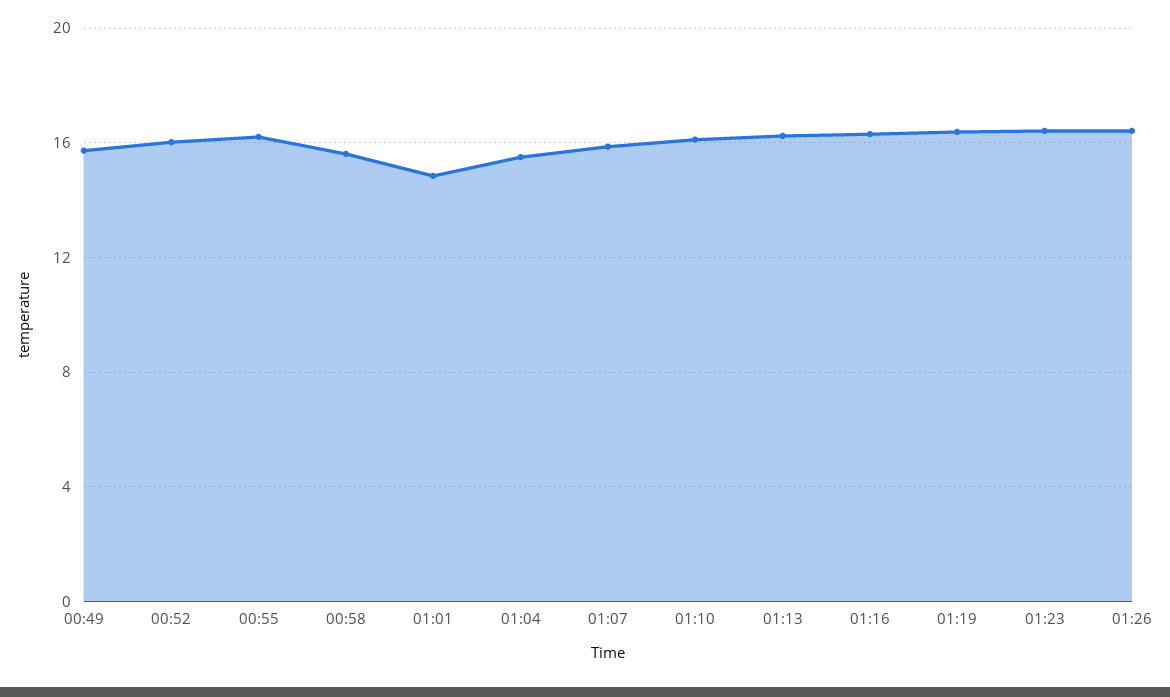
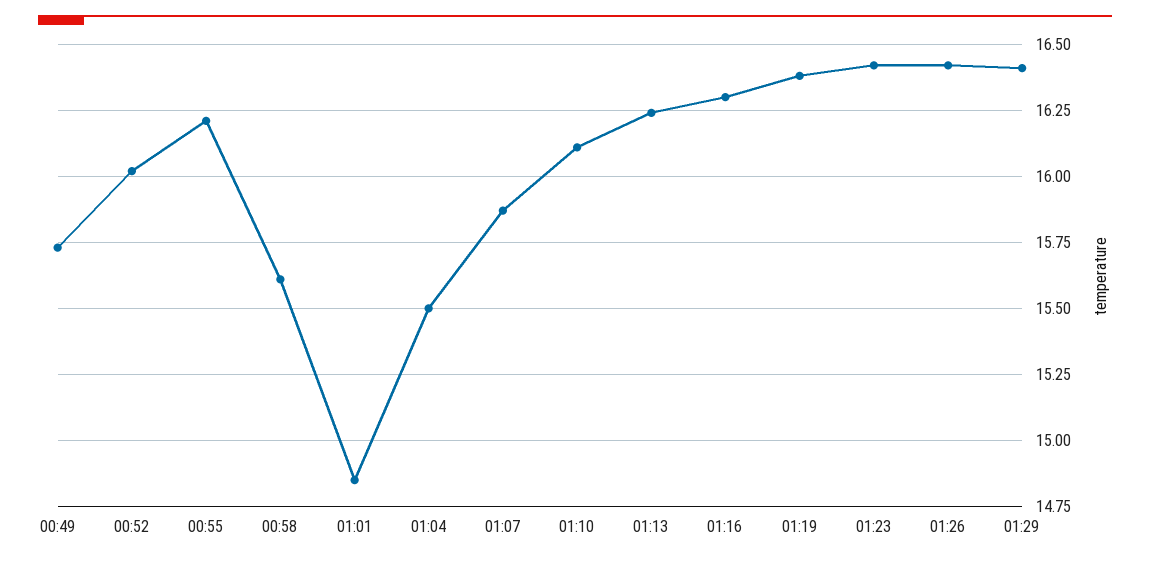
01:29: none -> 16.4

